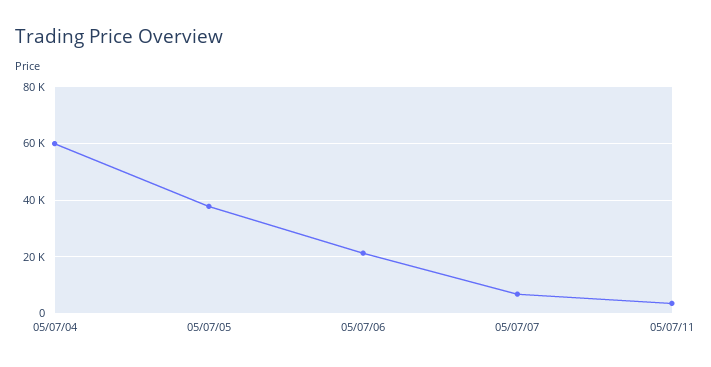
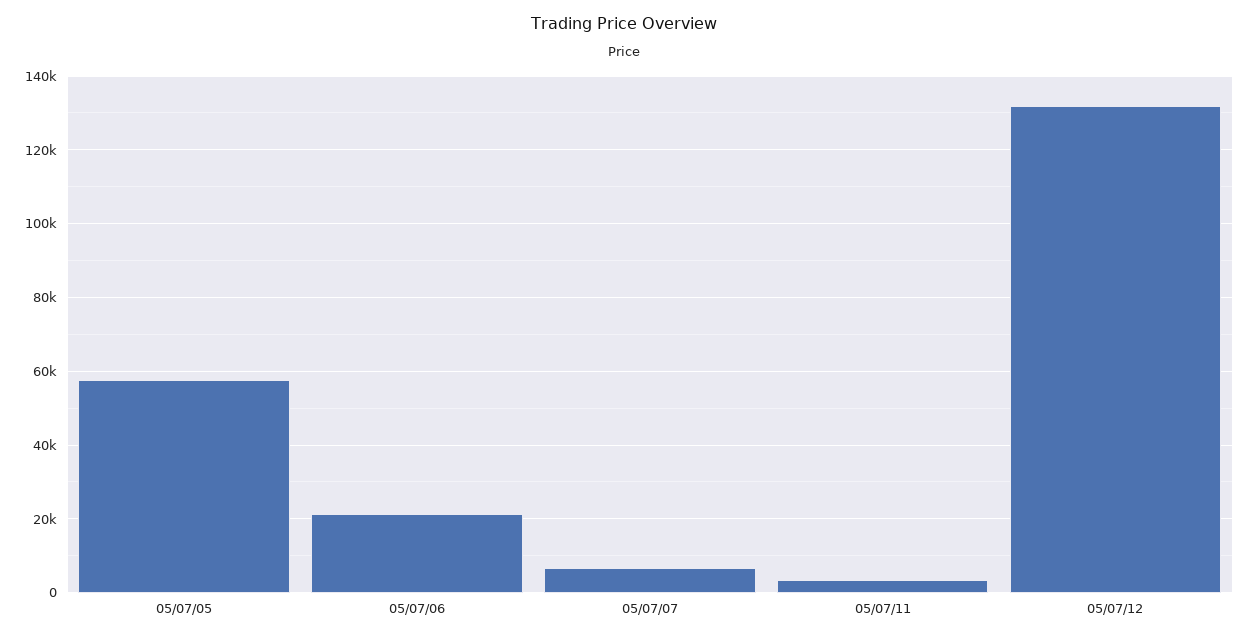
05/07/04: 60000 -> none
05/07/05: 37500 -> 58000
05/07/12: none -> 132000

